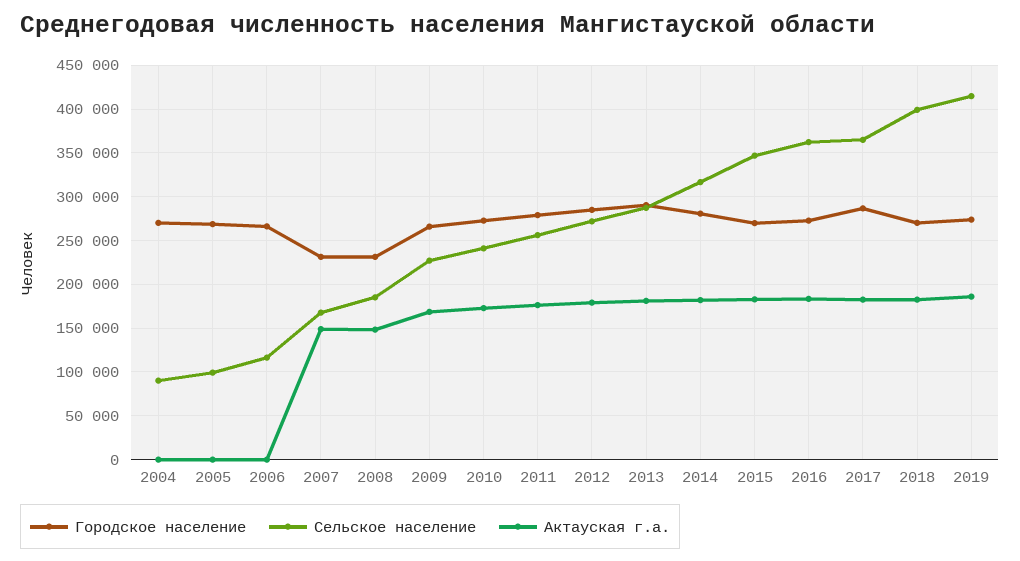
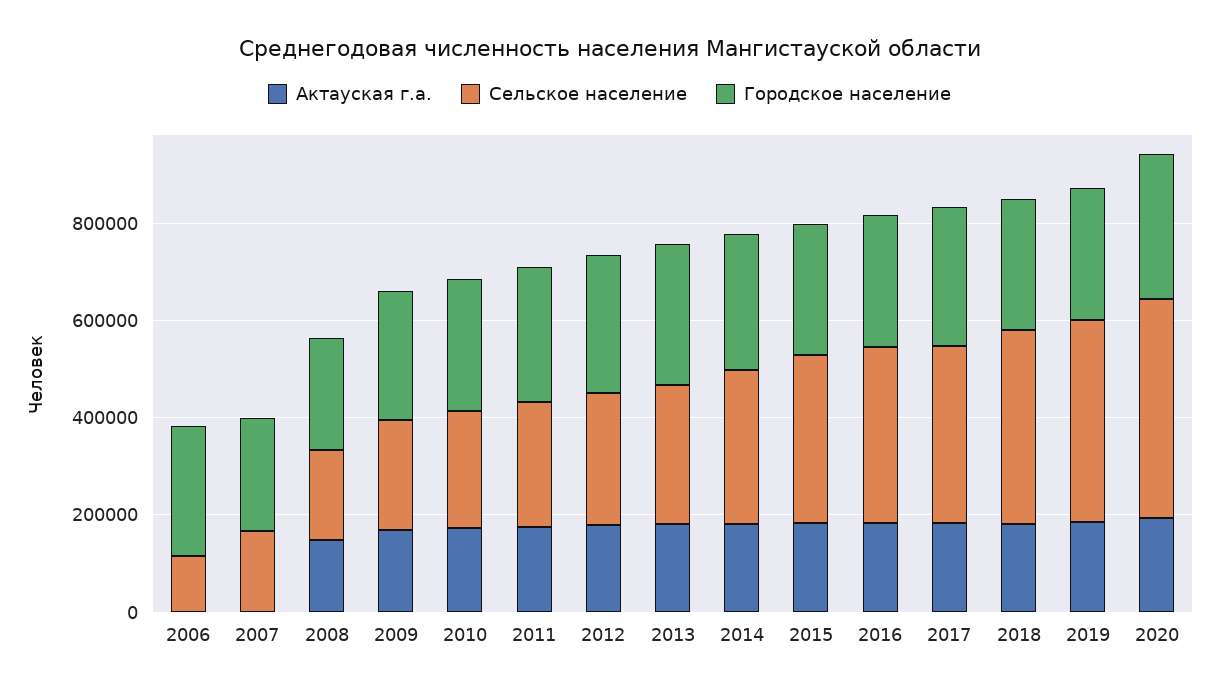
Городское население, 2004: 270000 -> none
Сельское население, 2004: 90000 -> none
Актауская г.а., 2004: 0 -> none
Городское население, 2005: 270000 -> none
Сельское население, 2005: 100000 -> none
Актауская г.а., 2005: 0 -> none
Актауская г.а., 2007: 150000 -> 0
Актауская г.а., 2020: none -> 200000
Сельское население, 2020: none -> 450000
Городское население, 2020: none -> 300000

